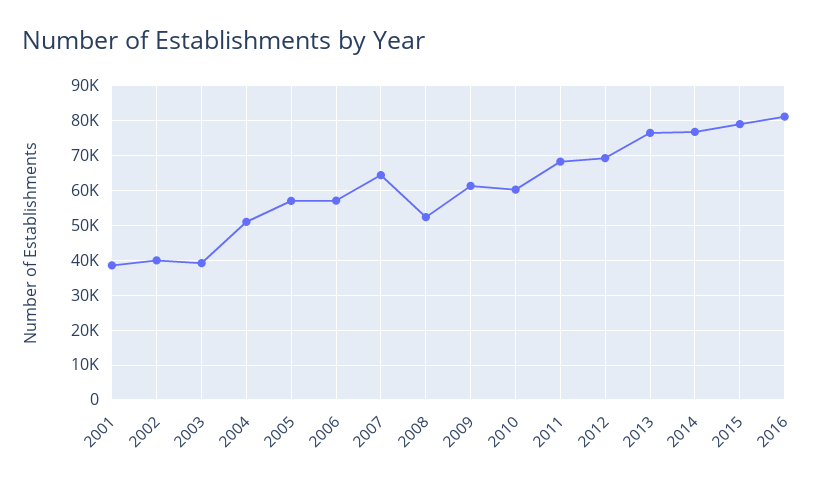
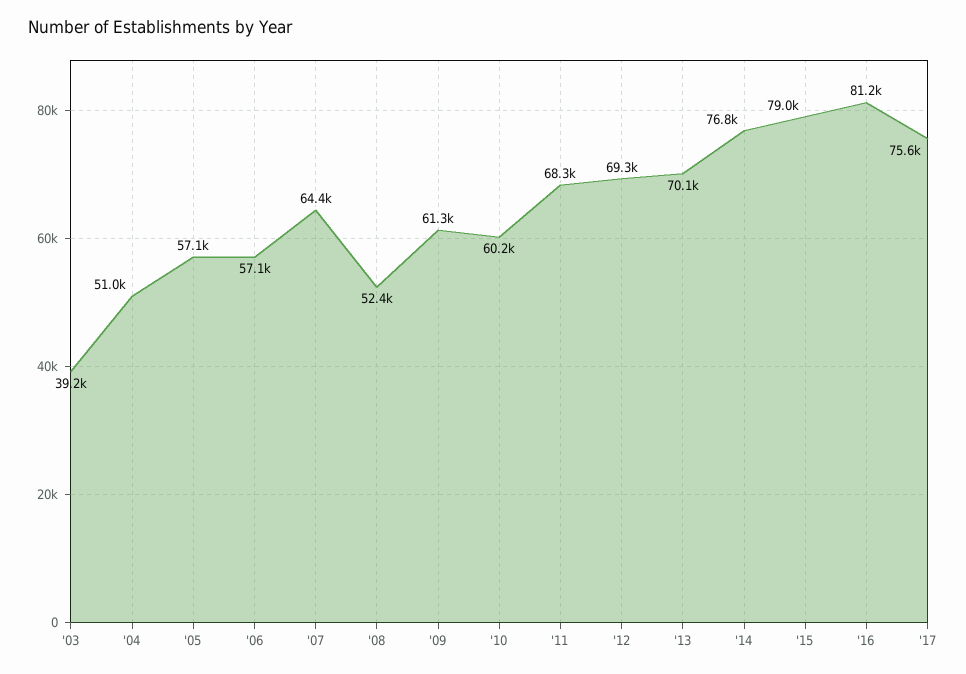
2001: 38000 -> none
2002: 40000 -> none
2013: 76000 -> 70100
'17: none -> 75600

